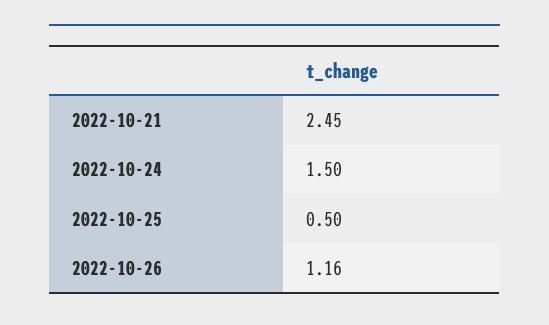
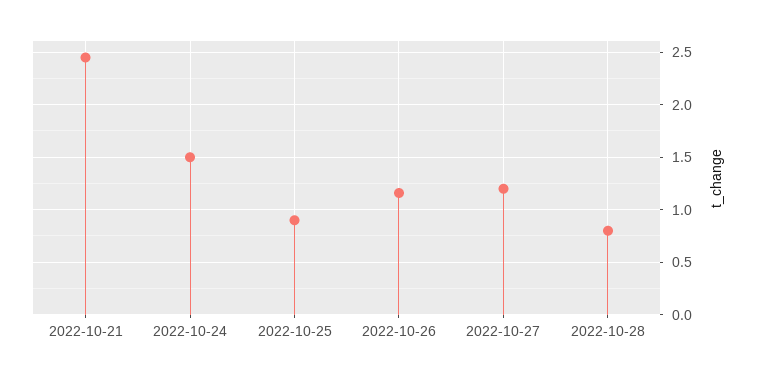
2022-10-25: 0.5 -> 0.9
2022-10-27: none -> 1.2
2022-10-28: none -> 0.8

